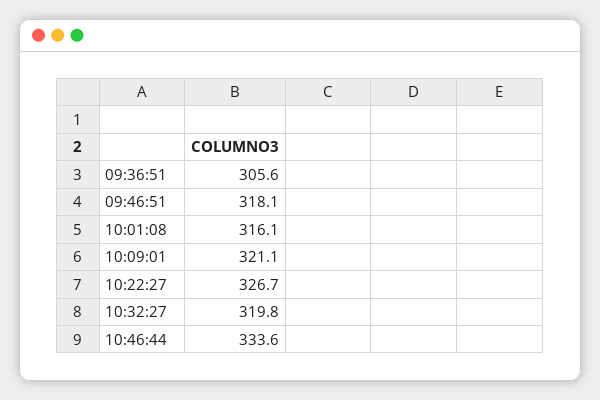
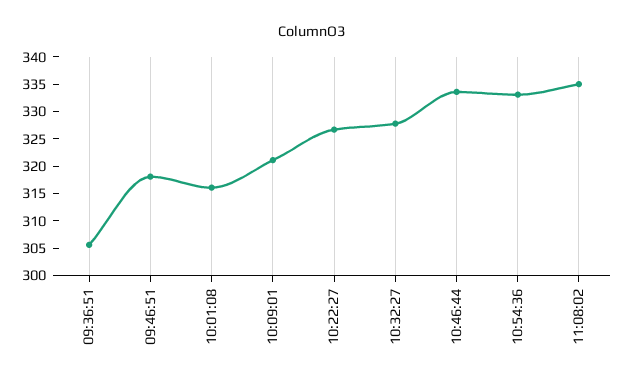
10:32:27: 319.8 -> 327.5
10:54:36: none -> 332.5
11:08:02: none -> 335

